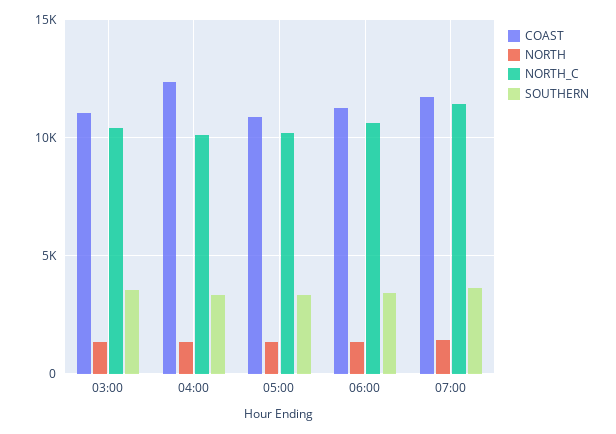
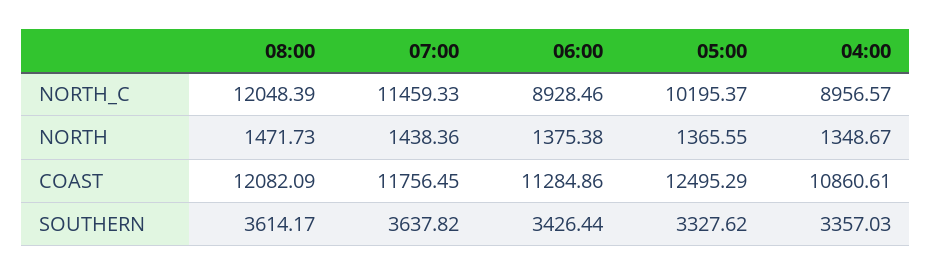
COAST, 03:00: 11000 -> none
NORTH, 03:00: 1500 -> none
NORTH_C, 03:00: 10500 -> none
SOUTHERN, 03:00: 3500 -> none
COAST, 04:00: 12500 -> 10860.61
NORTH_C, 04:00: 10000 -> 8956.57
COAST, 05:00: 11000 -> 12495.29
NORTH_C, 06:00: 10500 -> 8928.46
NORTH_C, 08:00: none -> 12048.39
NORTH, 08:00: none -> 1471.73
COAST, 08:00: none -> 12082.09
SOUTHERN, 08:00: none -> 3614.17

